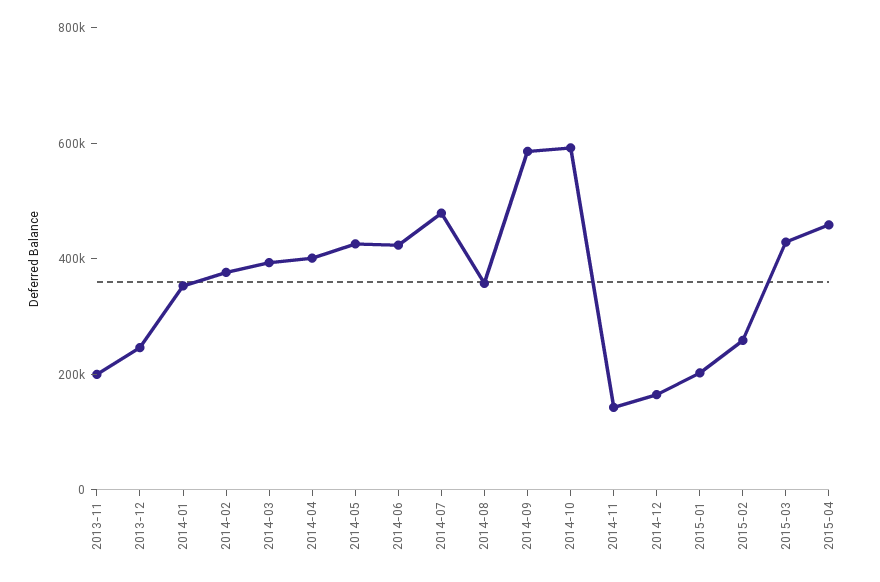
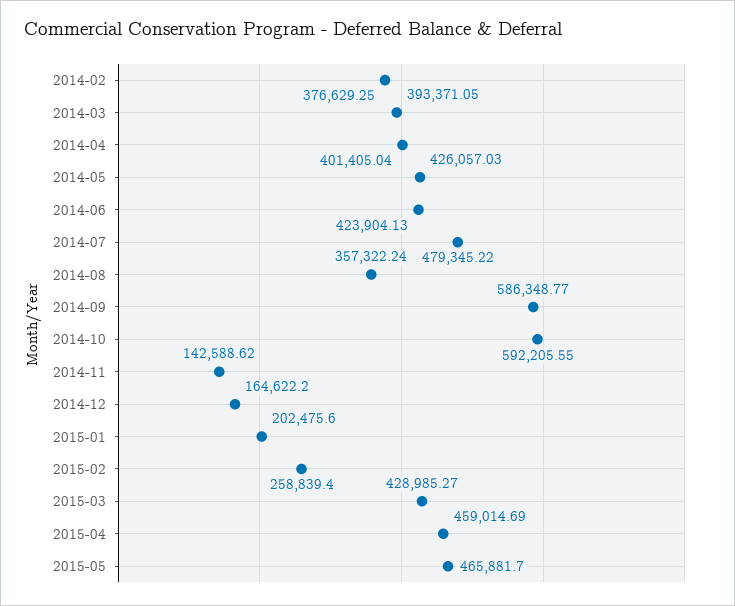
2013-11: 200000 -> none
2013-12: 250000 -> none
2014-01: 350000 -> none
2015-05: none -> 465881.7

